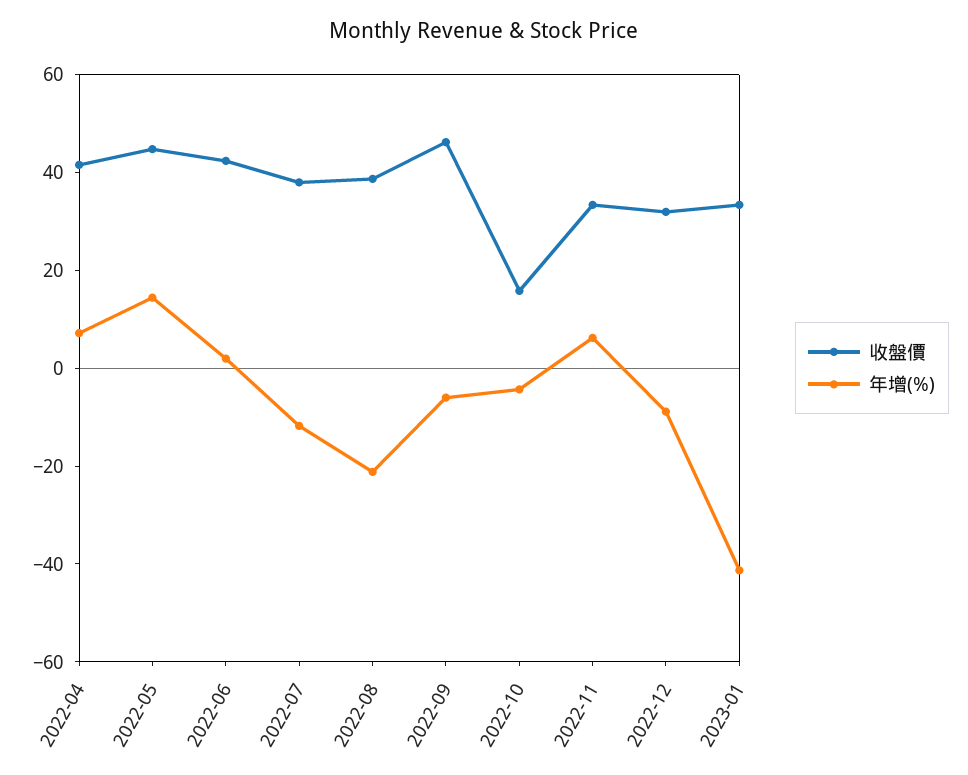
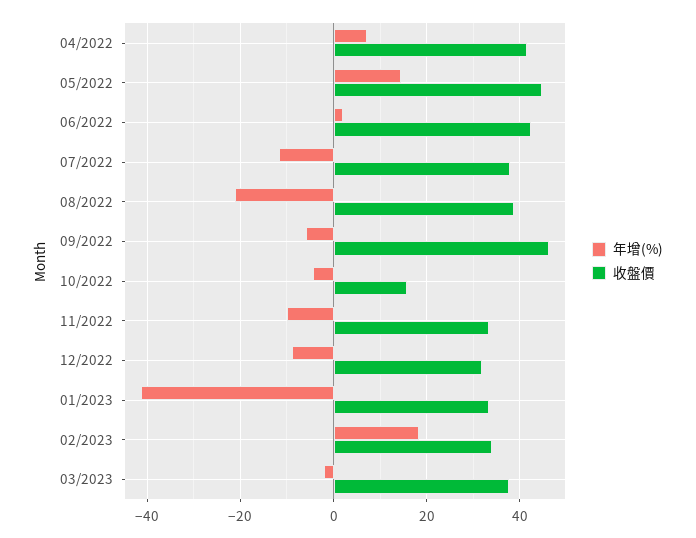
年增(%), 2022-11: 5 -> -10
年增(%), 02/2023: none -> 18
收盤價, 02/2023: none -> 34
年增(%), 03/2023: none -> -2
收盤價, 03/2023: none -> 38

